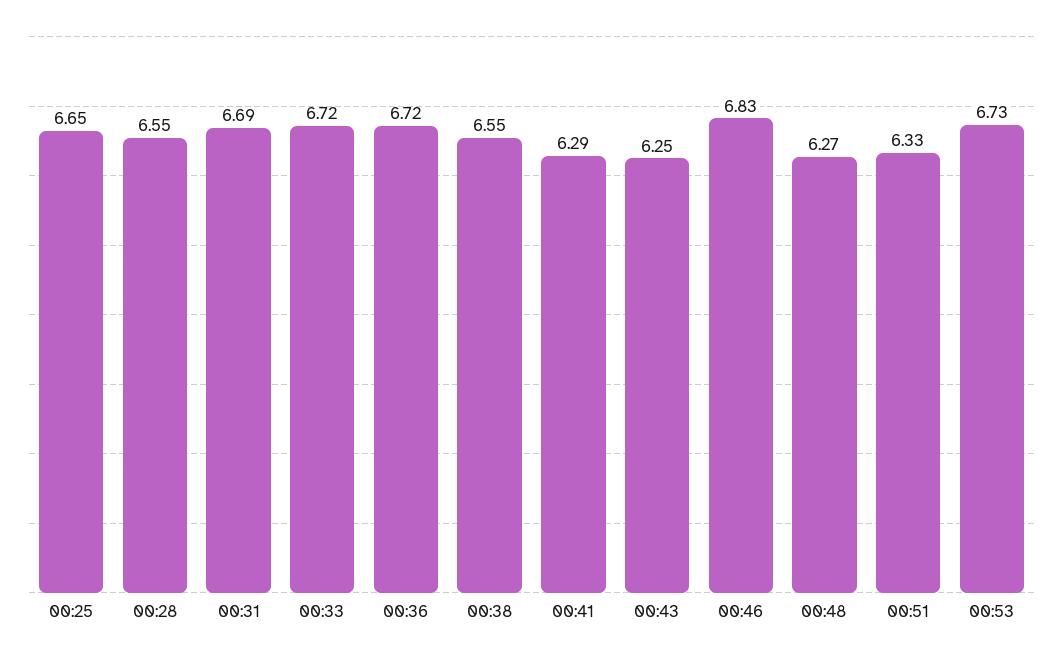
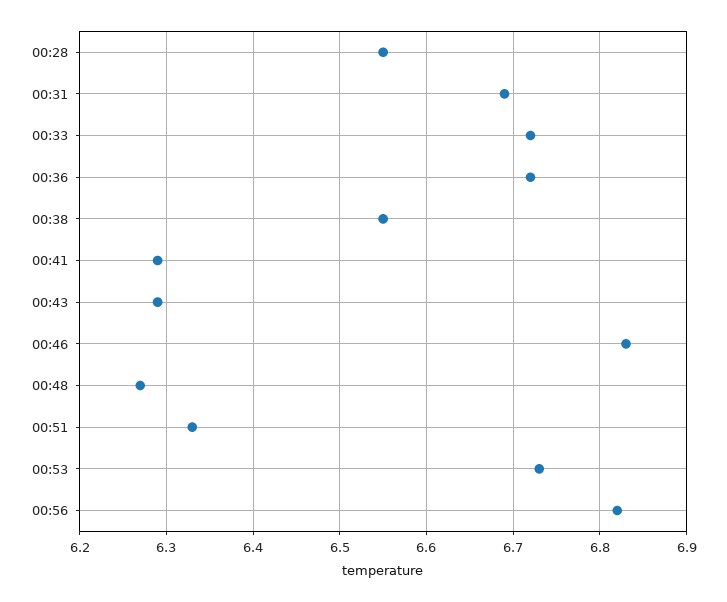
00:25: 6.65 -> none
00:43: 6.25 -> 6.29
00:56: none -> 6.82

